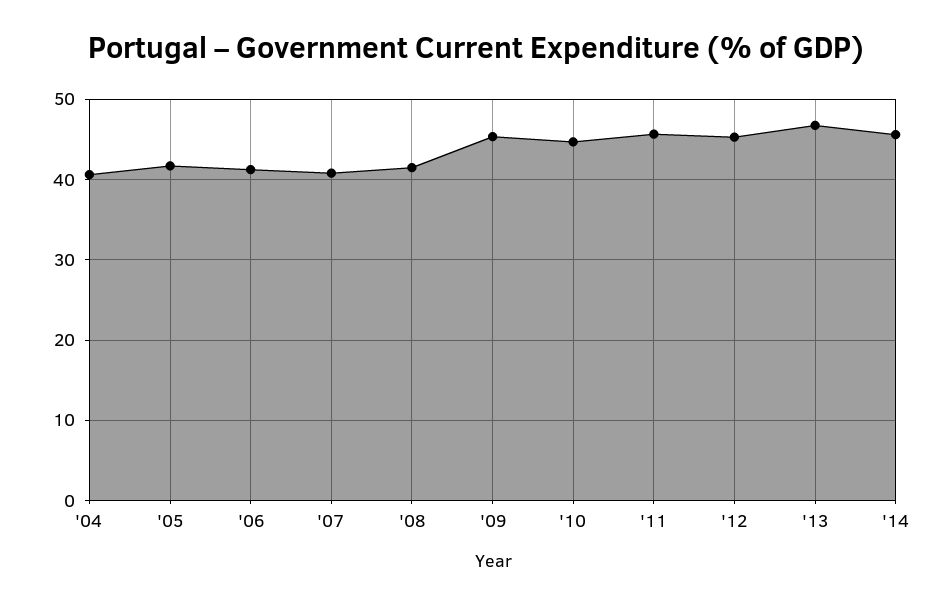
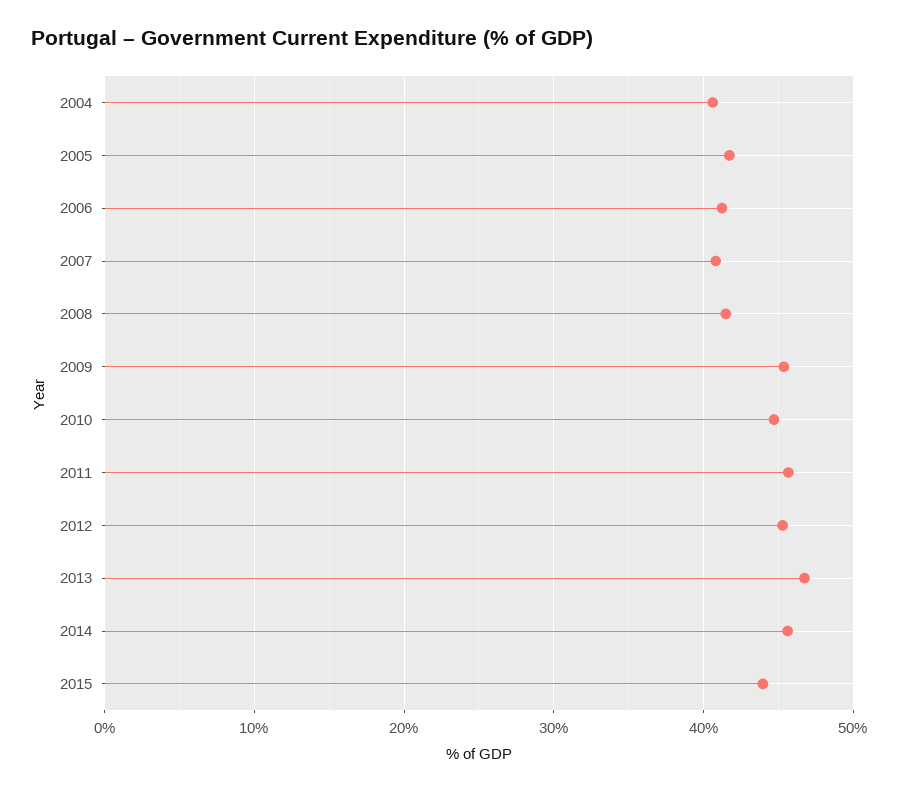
2015: none -> 44

